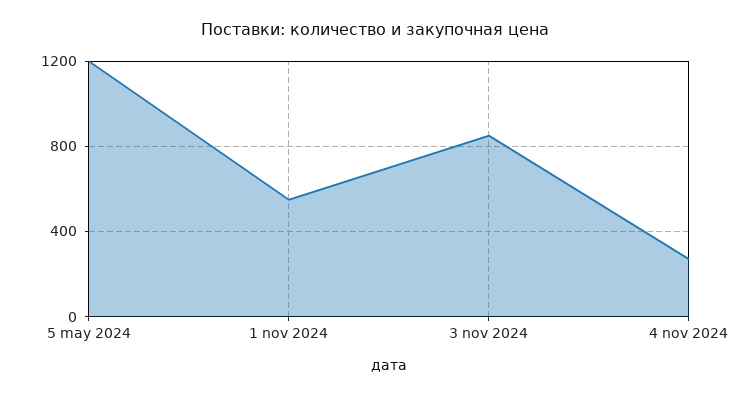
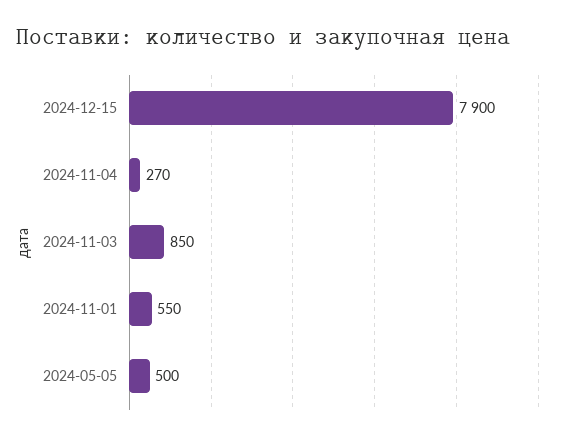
5 may 2024: 1200 -> 500
2024-12-15: none -> 7900

